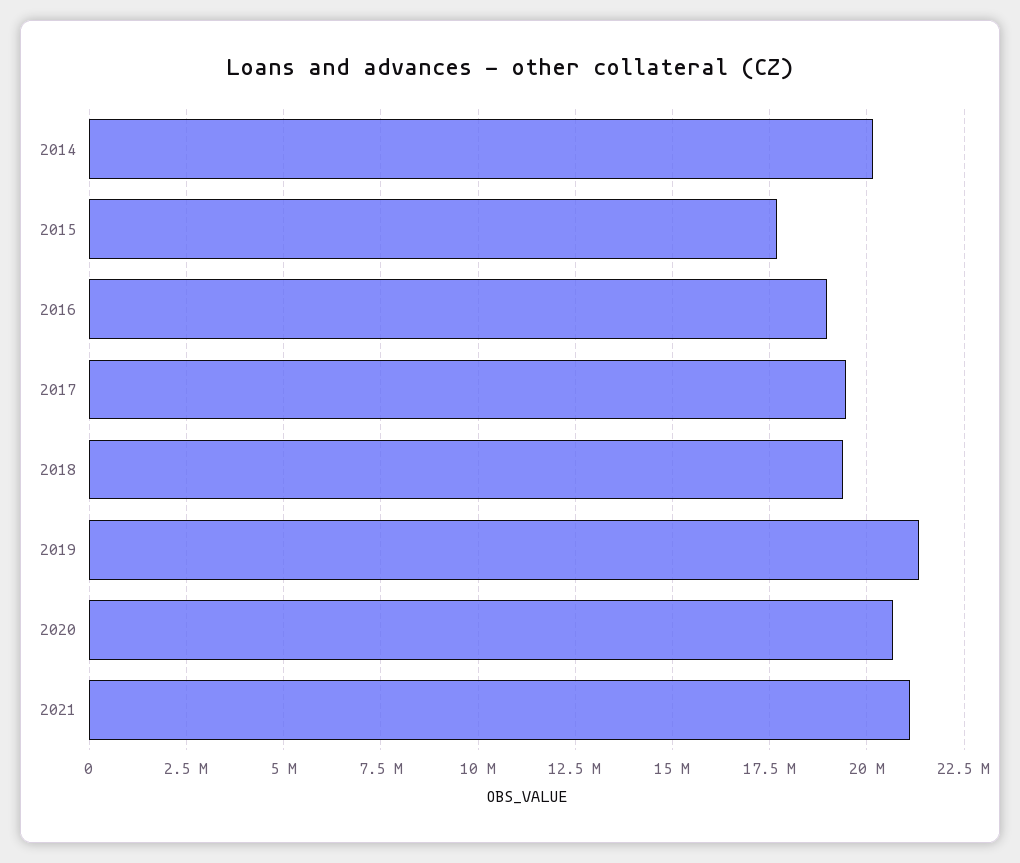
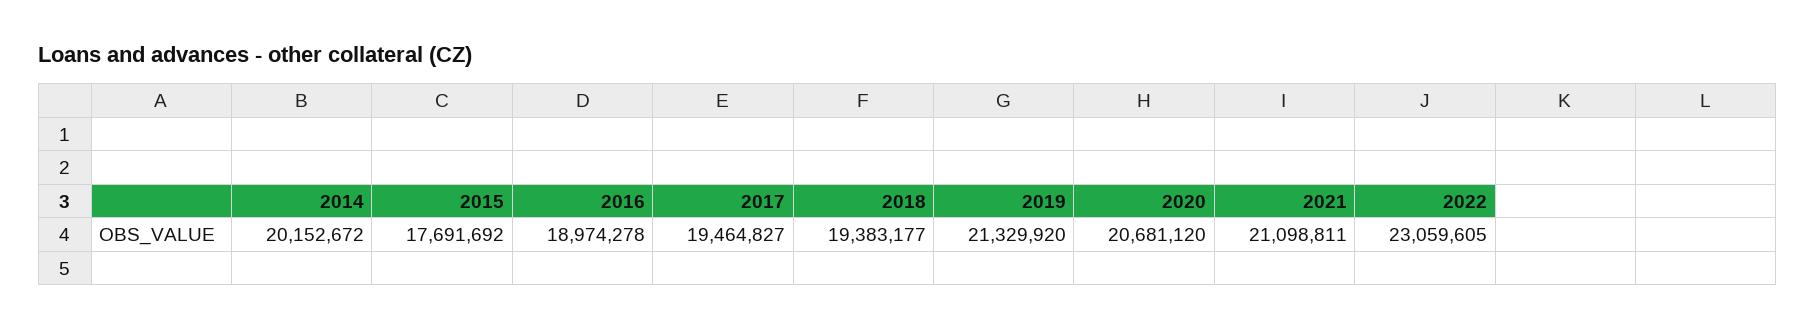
2022: none -> 23059605

